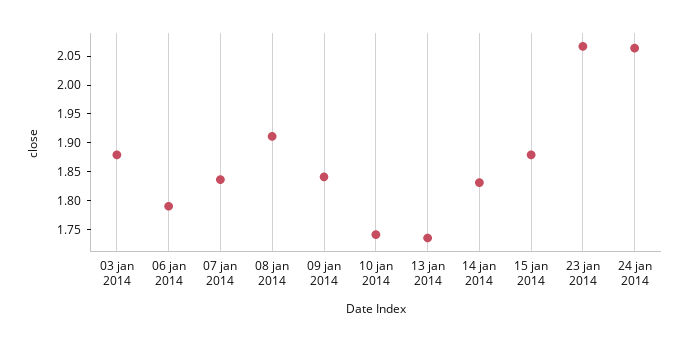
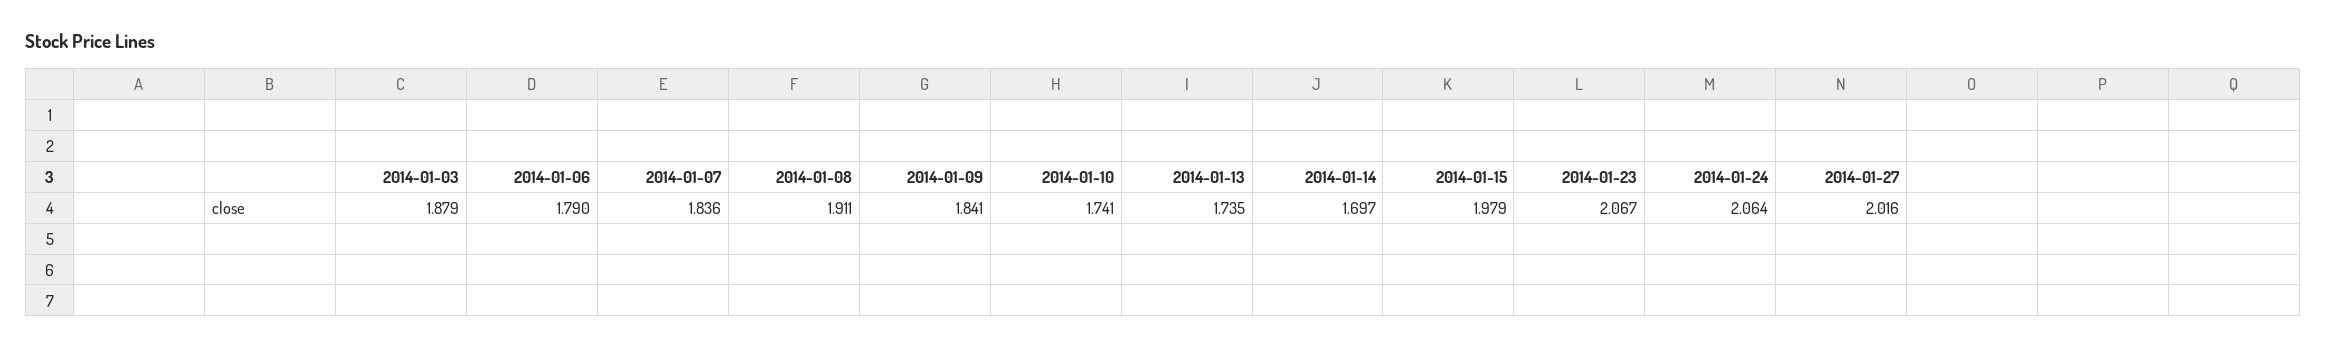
14 jan 2014: 1.825 -> 1.697
15 jan 2014: 1.875 -> 1.979
2014-01-27: none -> 2.016

